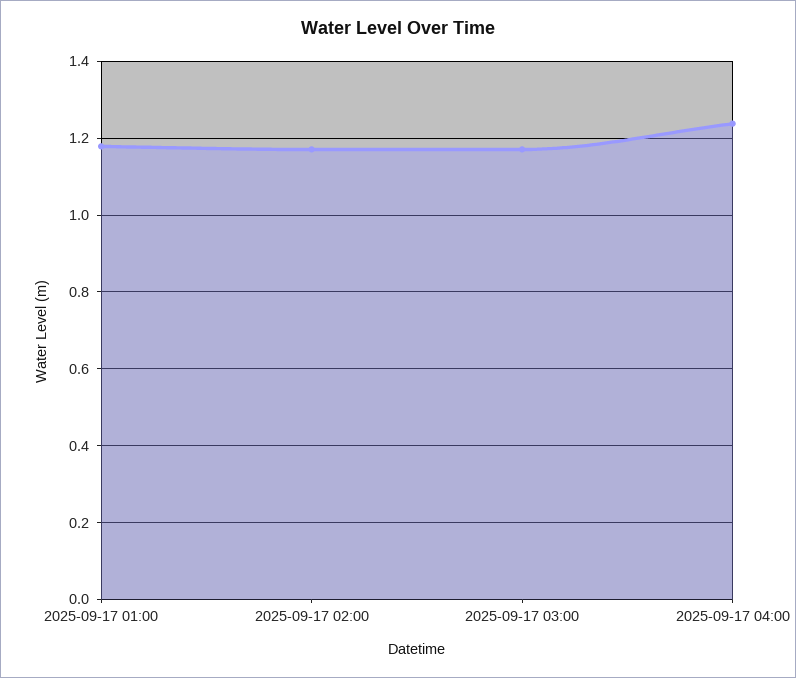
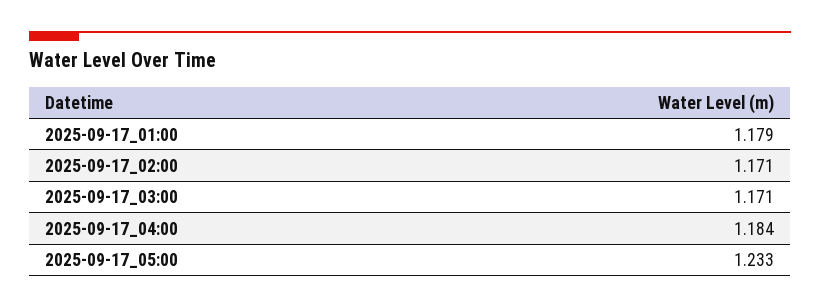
2025-09-17 04:00: 1.24 -> 1.184
2025-09-17_05:00: none -> 1.233

